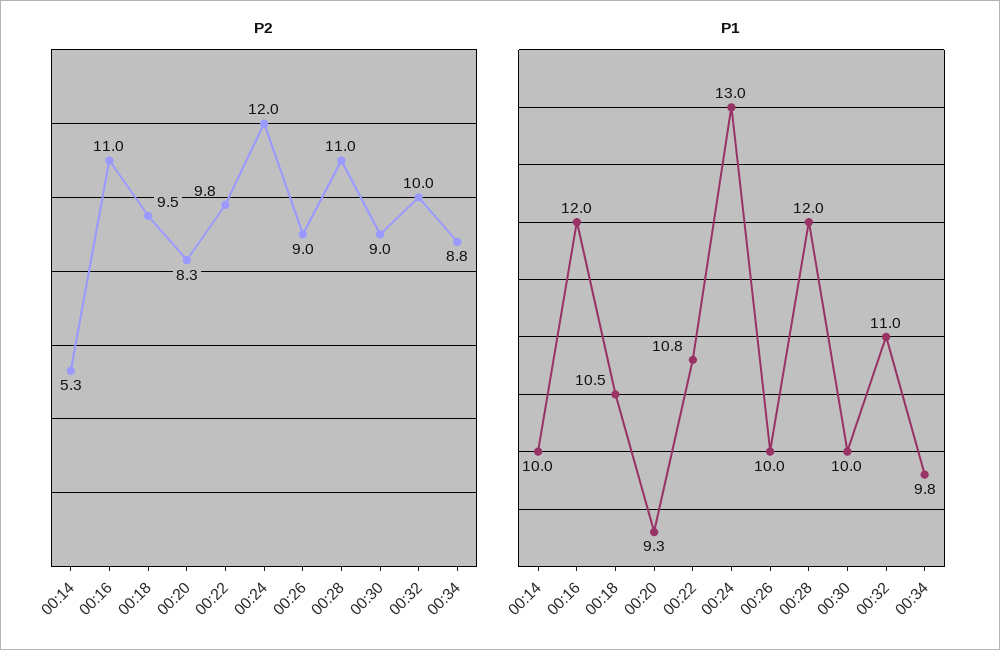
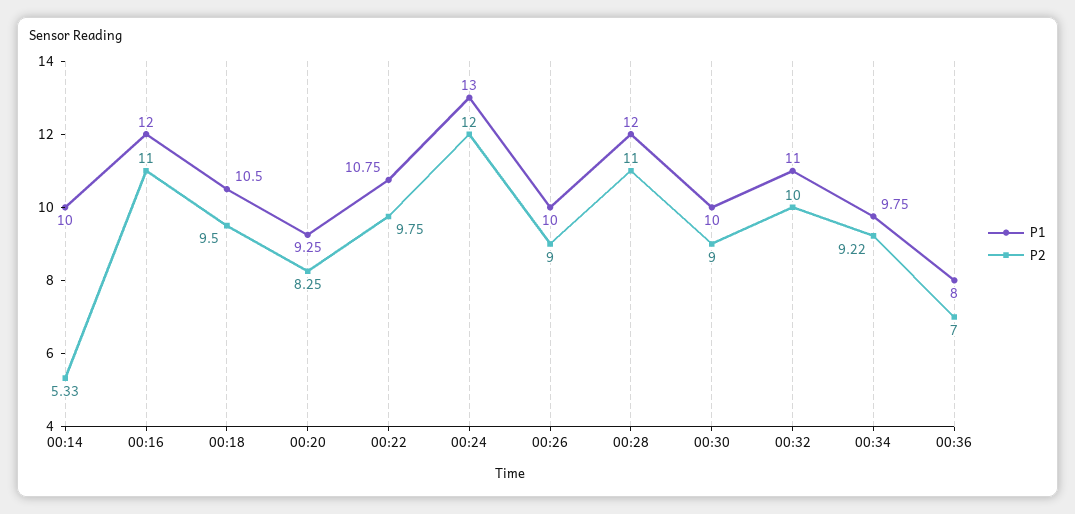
P2, 00:34: 8.8 -> 9.22
P1, 00:36: none -> 8
P2, 00:36: none -> 7

